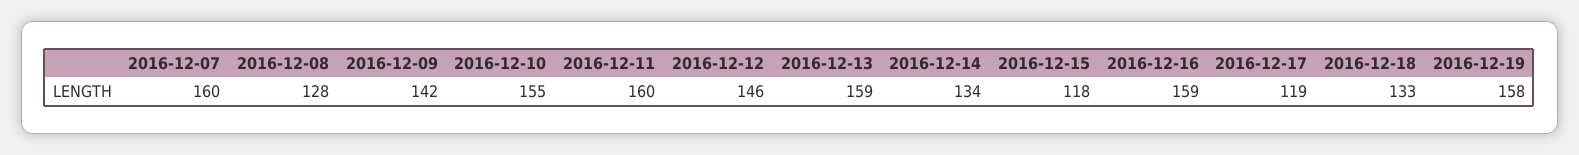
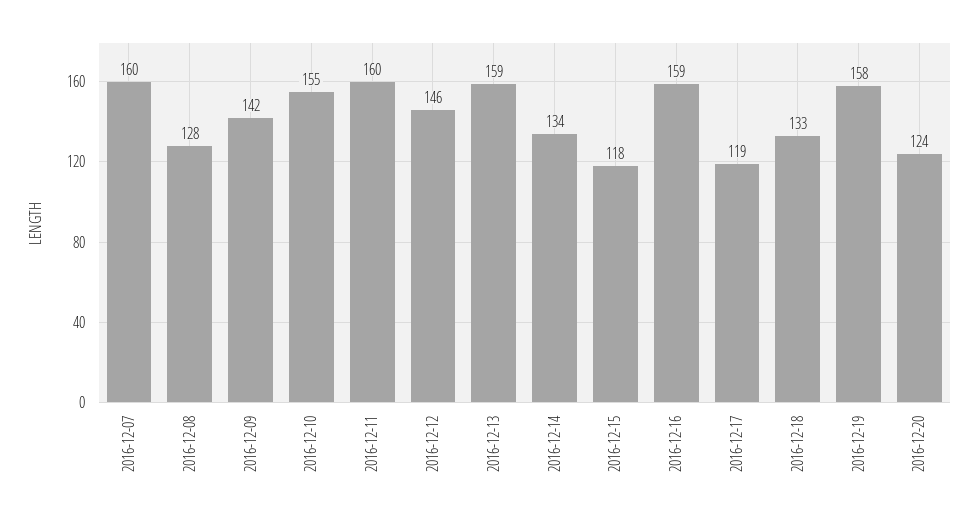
2016-12-20: none -> 124

